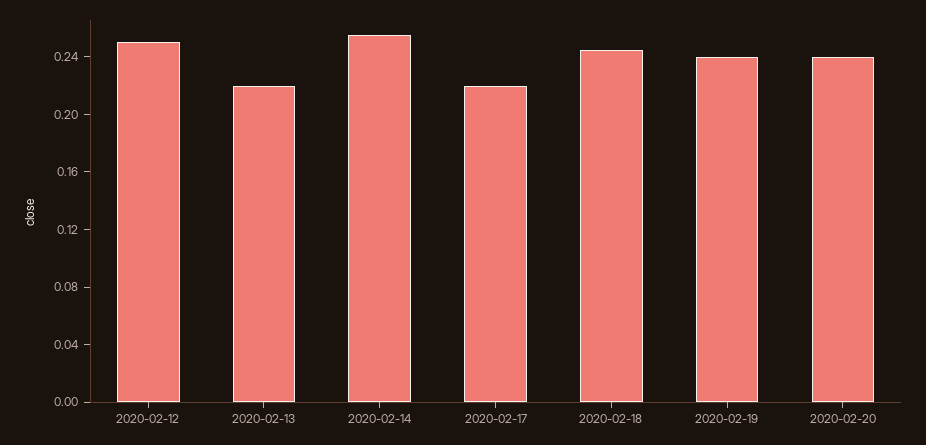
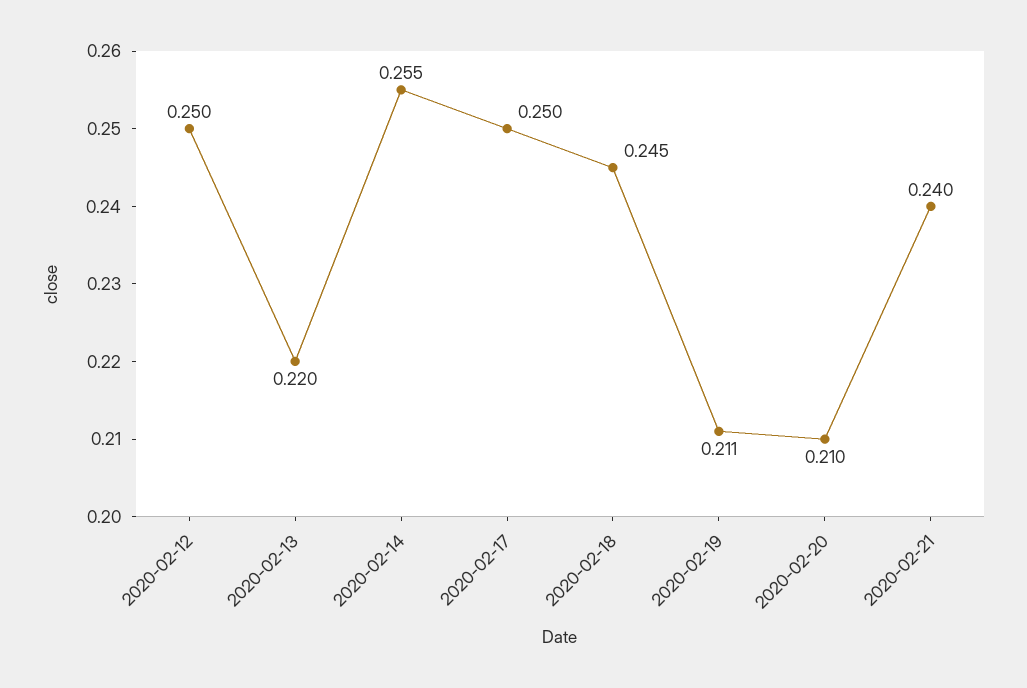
2020-02-17: 0.22 -> 0.25
2020-02-19: 0.24 -> 0.211
2020-02-20: 0.24 -> 0.21
2020-02-21: none -> 0.24

